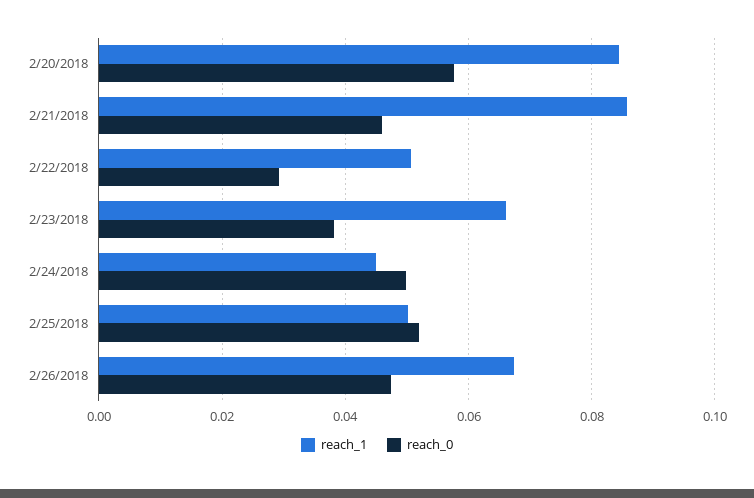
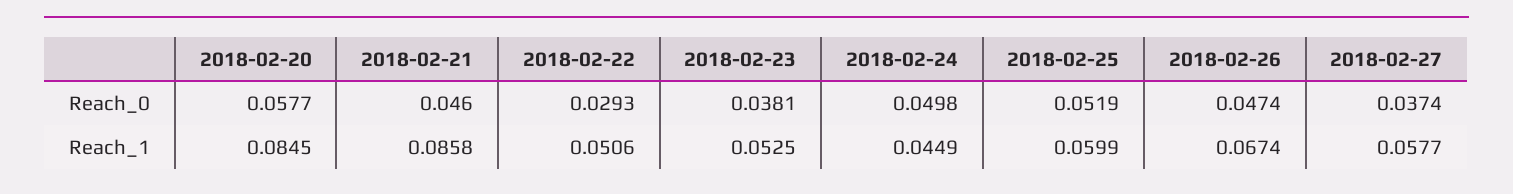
reach_1, 2/23/2018: 0.066 -> 0.0525
reach_1, 2/25/2018: 0.05 -> 0.0599
reach_0, 2018-02-27: none -> 0.0374
reach_1, 2018-02-27: none -> 0.0577

